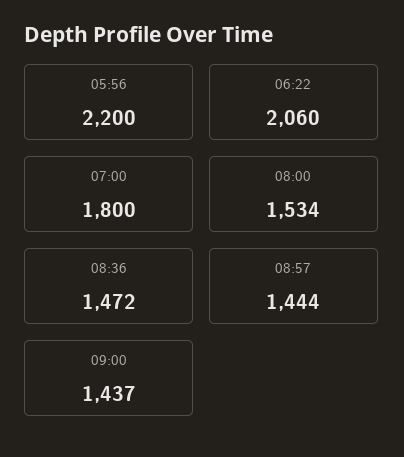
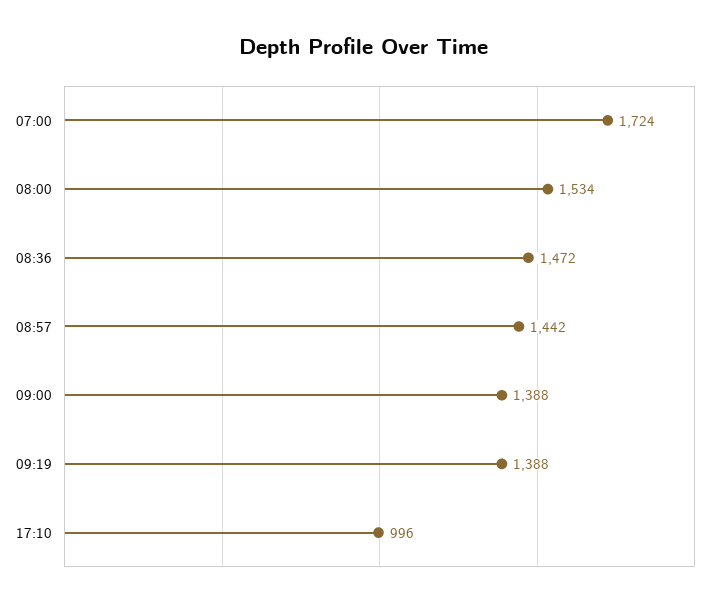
05:56: 2200 -> none
06:22: 2060 -> none
07:00: 1800 -> 1724
08:57: 1444 -> 1442
09:00: 1437 -> 1388
09:19: none -> 1388
17:10: none -> 996

